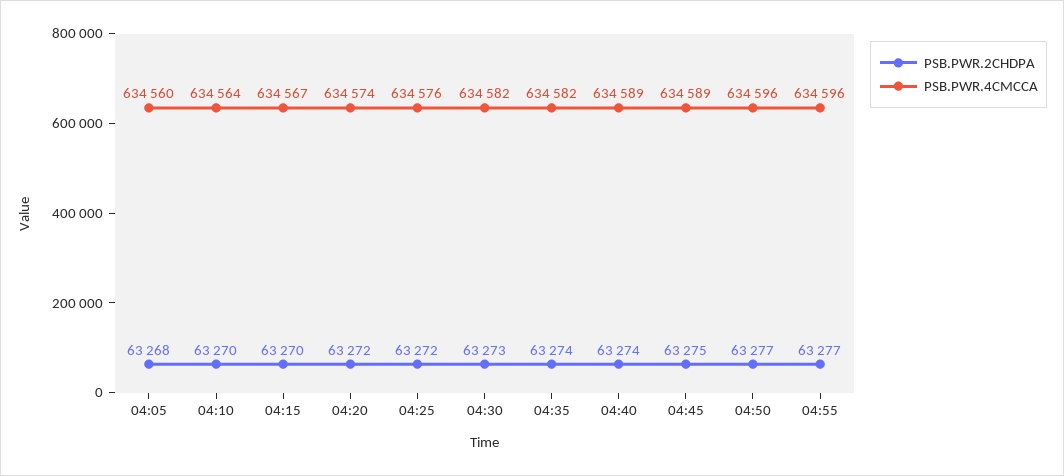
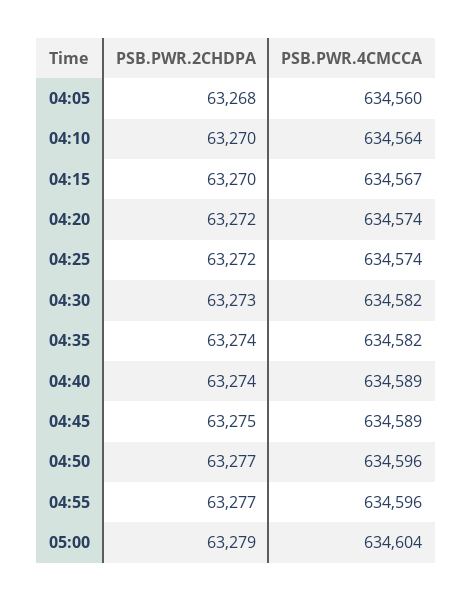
PSB.PWR.4CMCCA, 04:25: 634576 -> 634574
PSB.PWR.2CHDPA, 05:00: none -> 63279
PSB.PWR.4CMCCA, 05:00: none -> 634604

